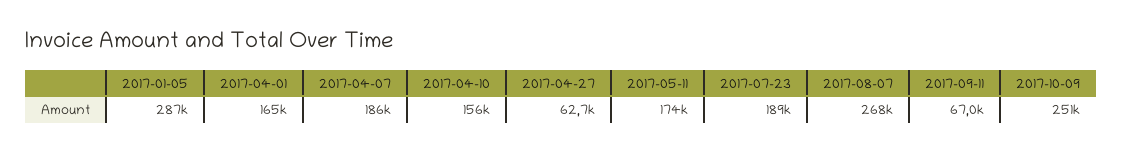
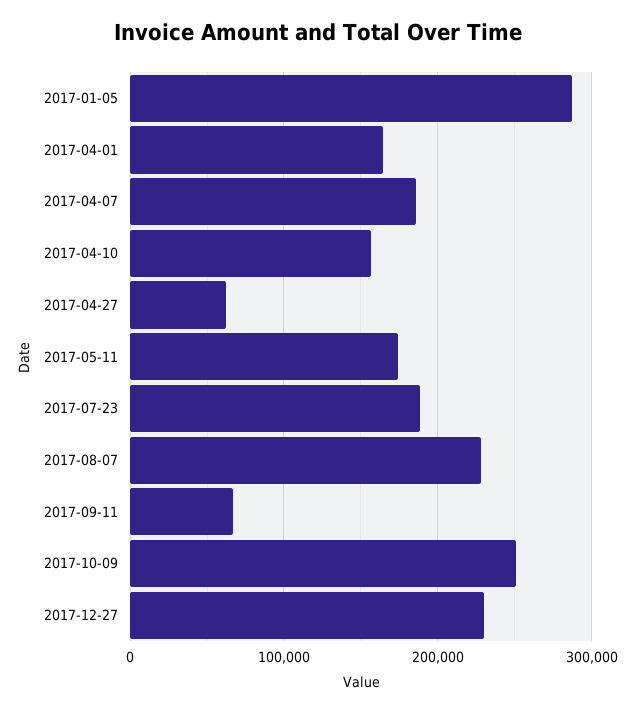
2017-08-07: 268000 -> 230000
2017-12-27: none -> 230000

